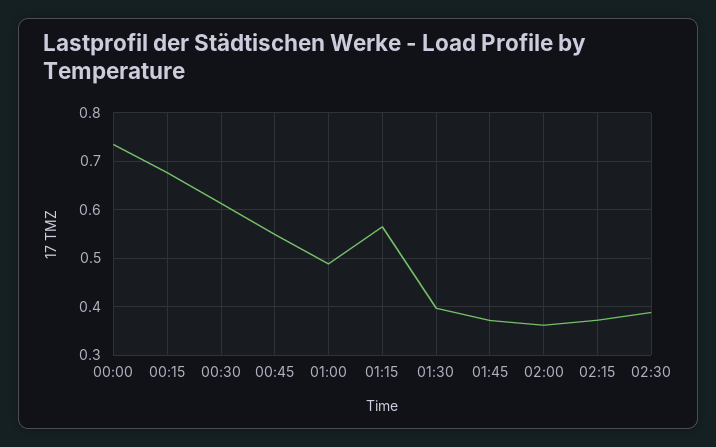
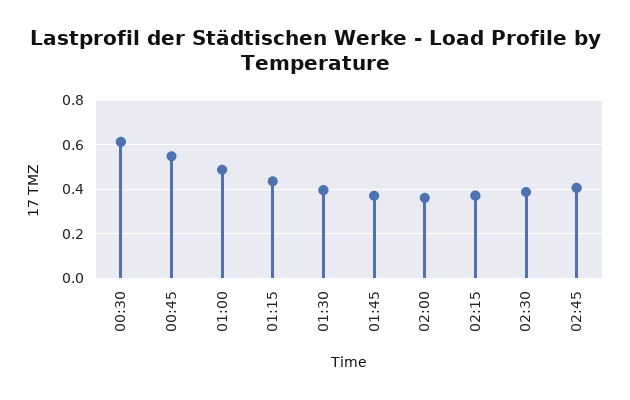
00:00: 0.74 -> none
00:15: 0.68 -> none
01:15: 0.56 -> 0.45
02:45: none -> 0.4

